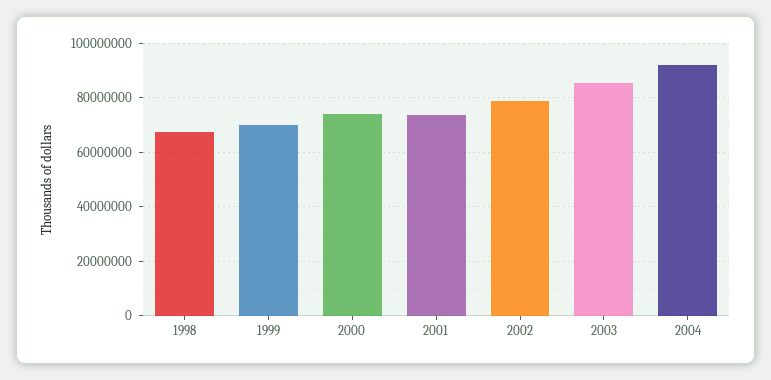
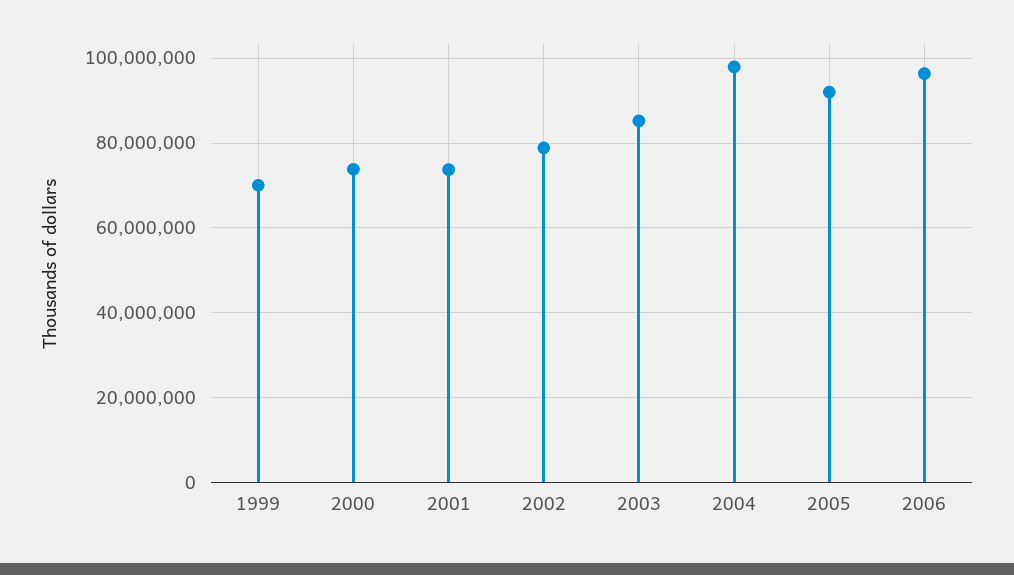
1998: 67500000 -> none
2004: 92500000 -> 98000000
2005: none -> 92000000
2006: none -> 96000000

